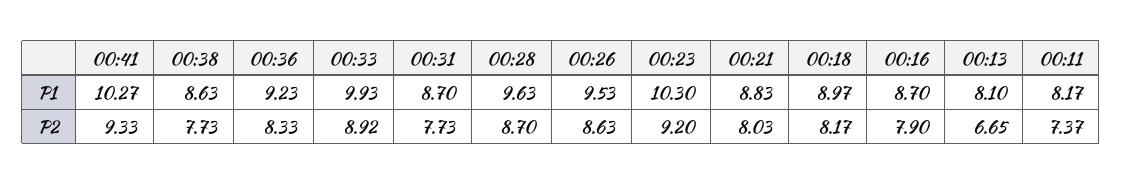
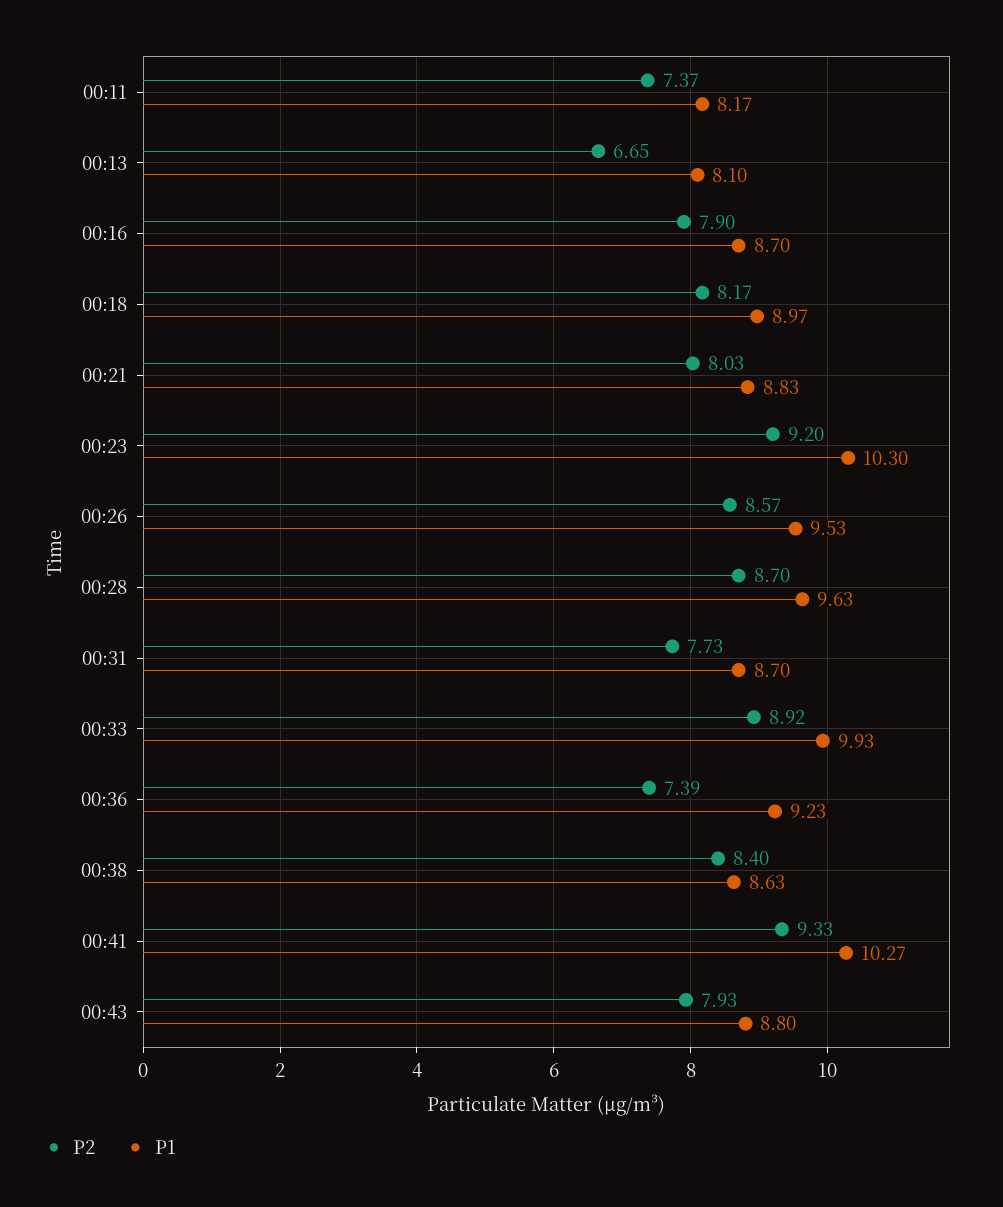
P2, 00:38: 7.73 -> 8.4
P2, 00:36: 8.33 -> 7.39
P2, 00:26: 8.63 -> 8.57
P2, 00:43: none -> 7.93
P1, 00:43: none -> 8.8

